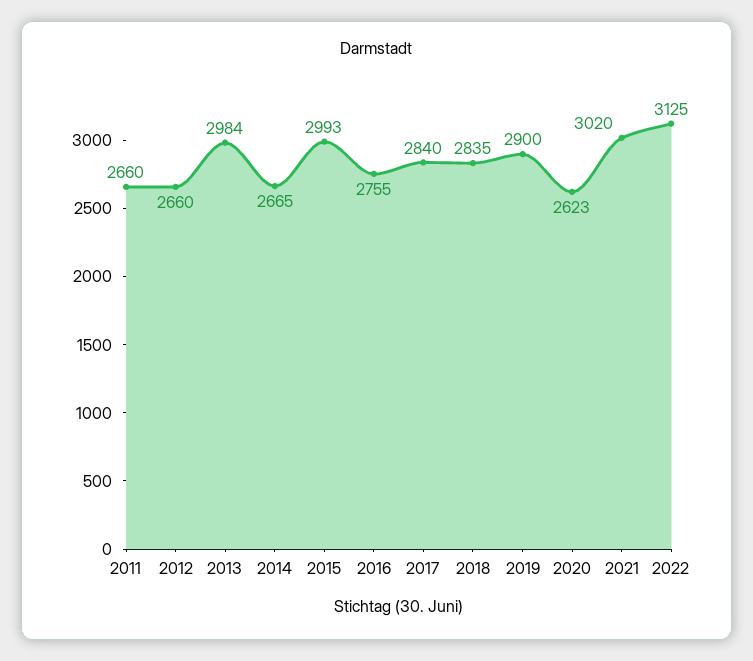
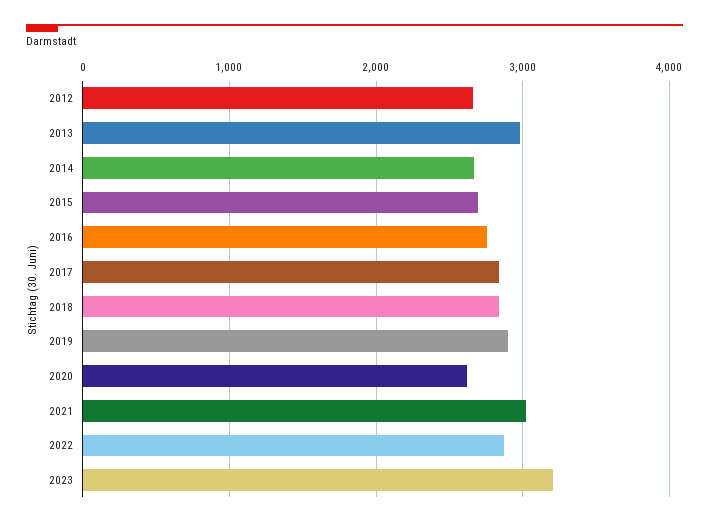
2011: 2660 -> none
2015: 2993 -> 2700
2022: 3125 -> 2900
2023: none -> 3200

